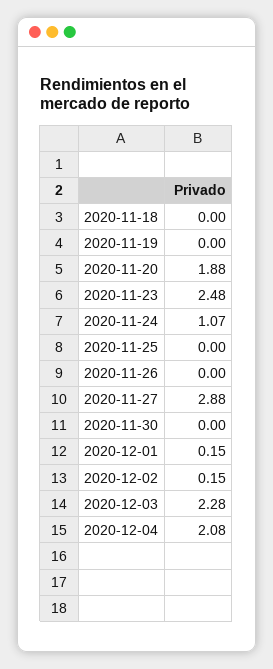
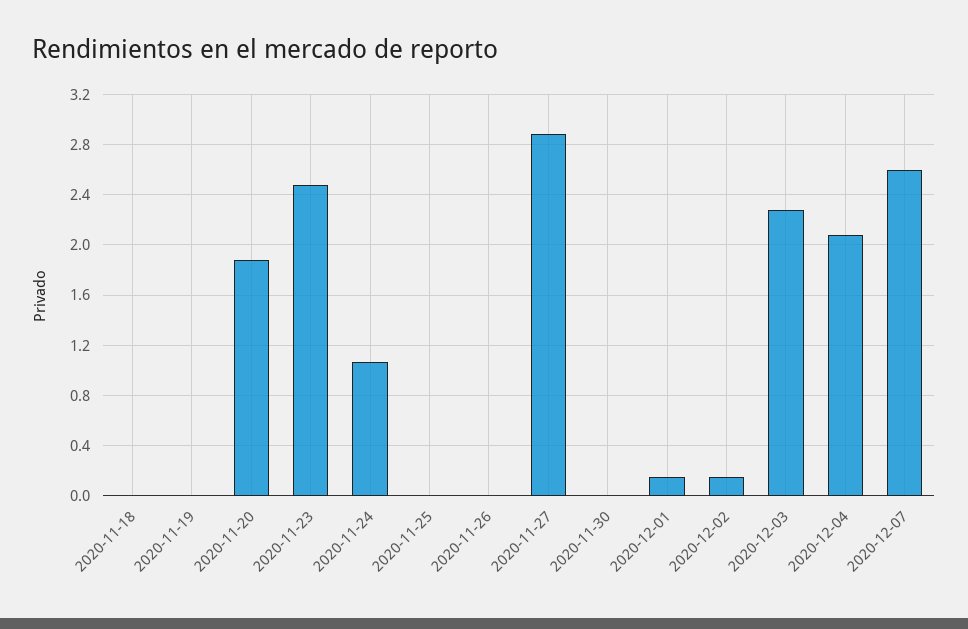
2020-12-07: none -> 2.6

